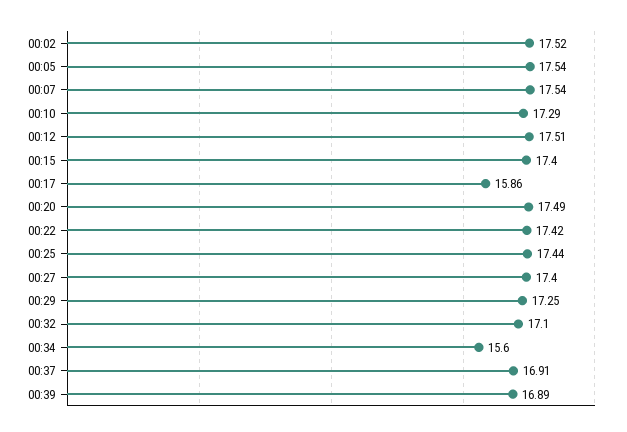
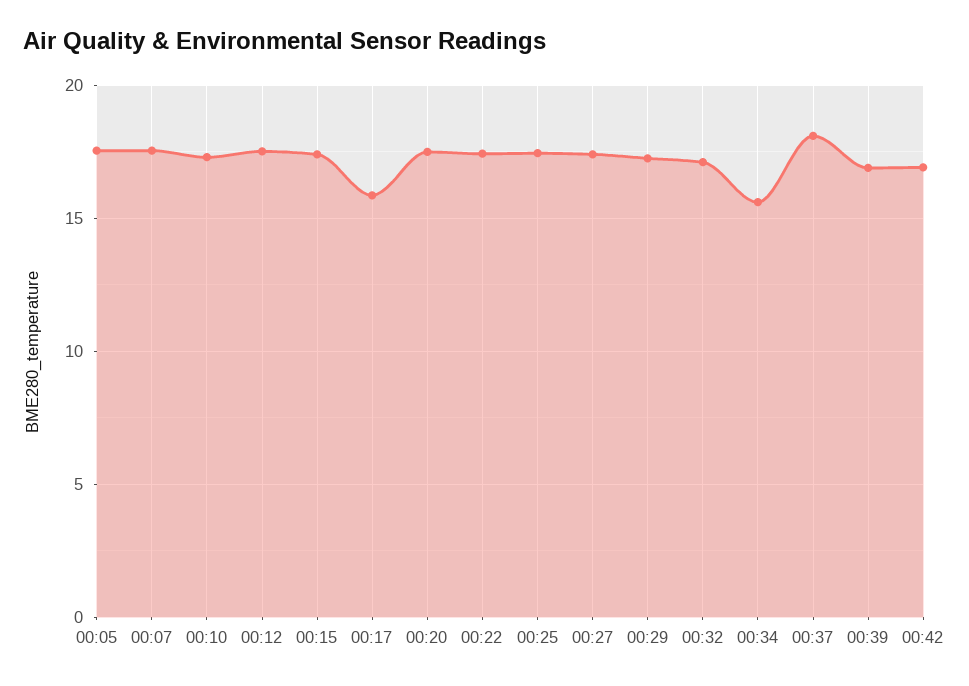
00:02: 17.52 -> none
00:37: 16.91 -> 18
00:42: none -> 17

